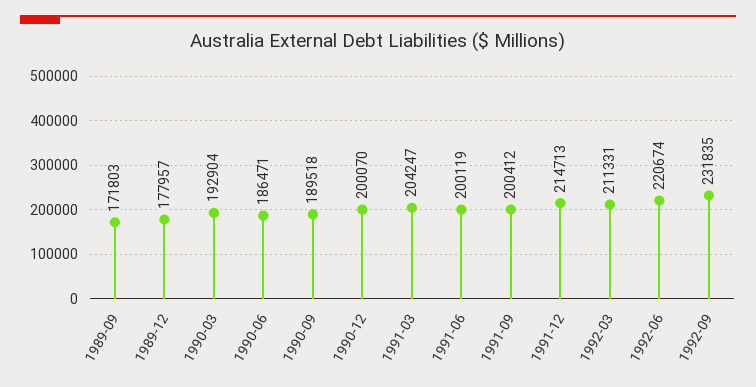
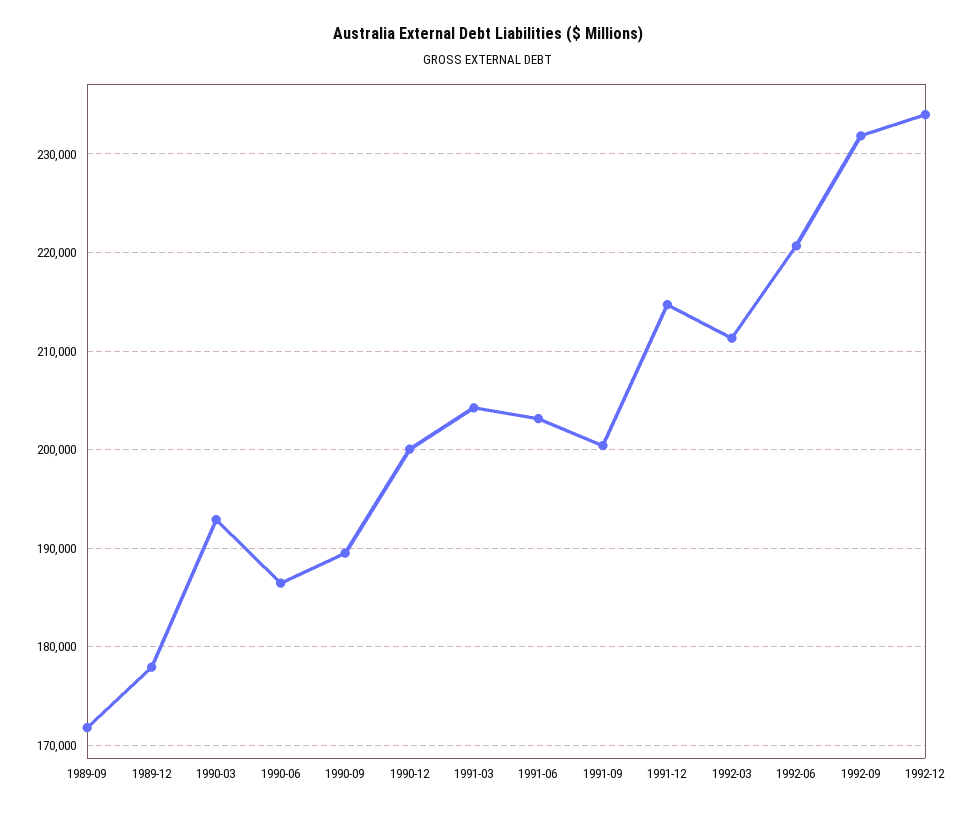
1991-06: 200119 -> 203000
1992-12: none -> 234000

